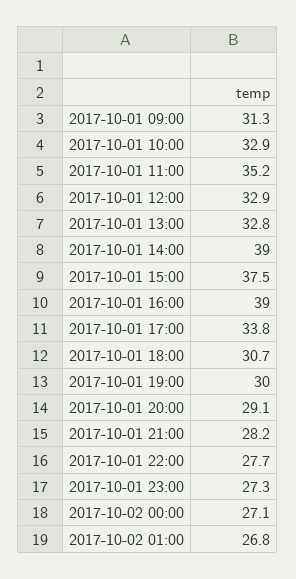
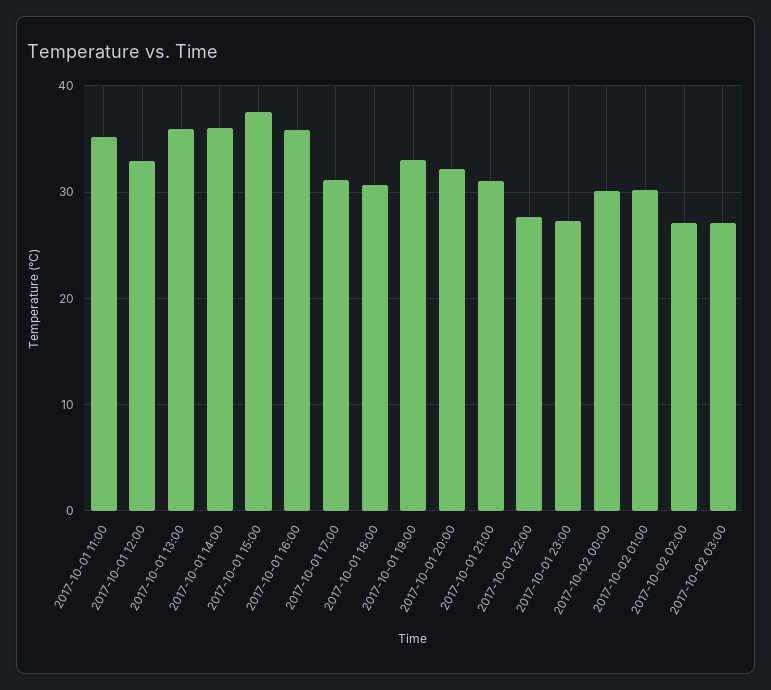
2017-10-01 09:00: 31.3 -> none
2017-10-01 10:00: 32.9 -> none
2017-10-01 13:00: 32.8 -> 36
2017-10-01 14:00: 39 -> 36
2017-10-01 16:00: 39 -> 36
2017-10-01 17:00: 33.8 -> 31
2017-10-01 19:00: 30 -> 33
2017-10-01 20:00: 29.1 -> 32
2017-10-01 21:00: 28.2 -> 31
2017-10-02 00:00: 27.1 -> 30
2017-10-02 01:00: 26.8 -> 30
2017-10-02 02:00: none -> 27
2017-10-02 03:00: none -> 27

